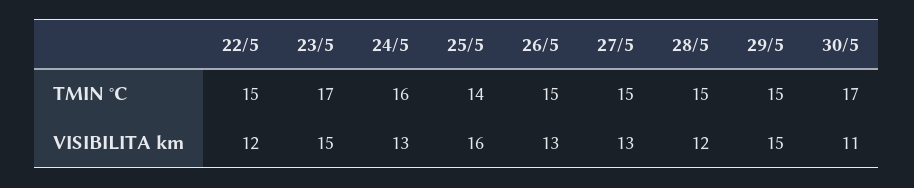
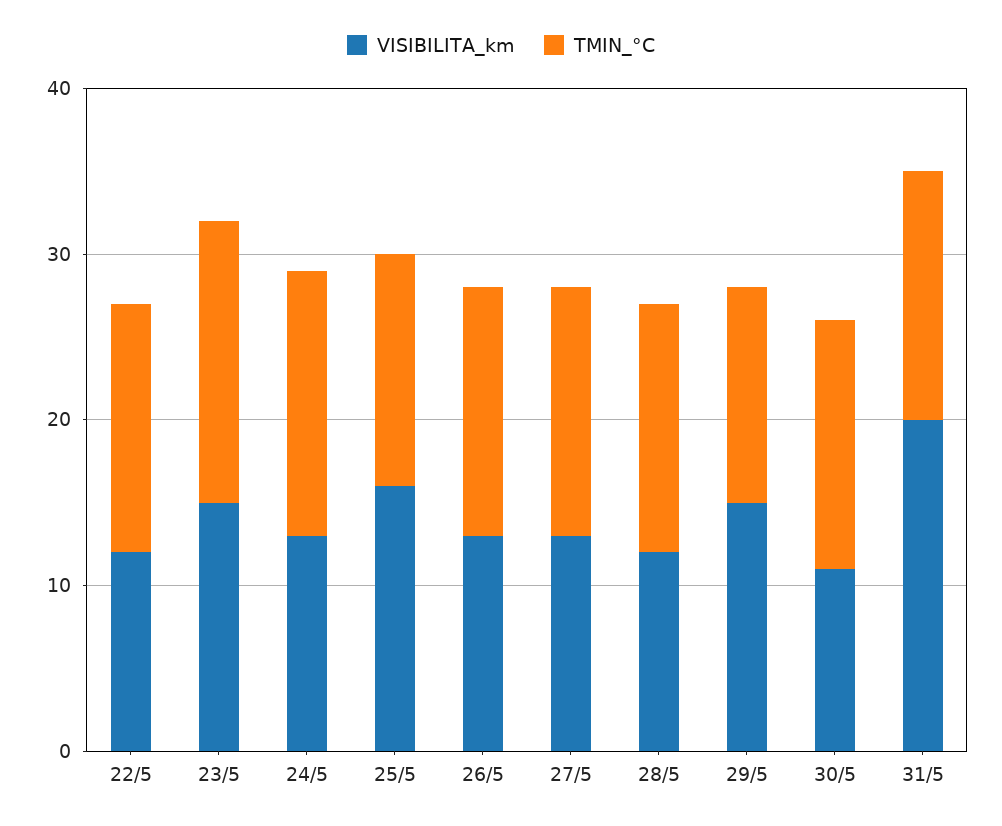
TMIN °C, 29/5: 15 -> 13
TMIN °C, 30/5: 17 -> 15
VISIBILITA km, 31/5: none -> 20
TMIN °C, 31/5: none -> 15

